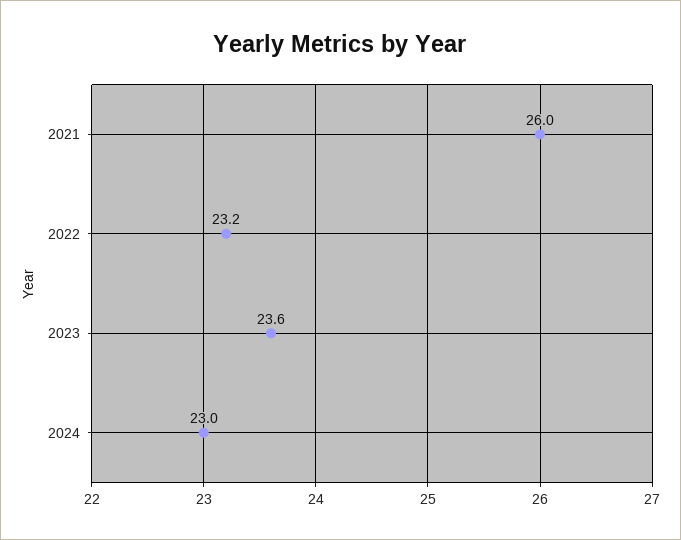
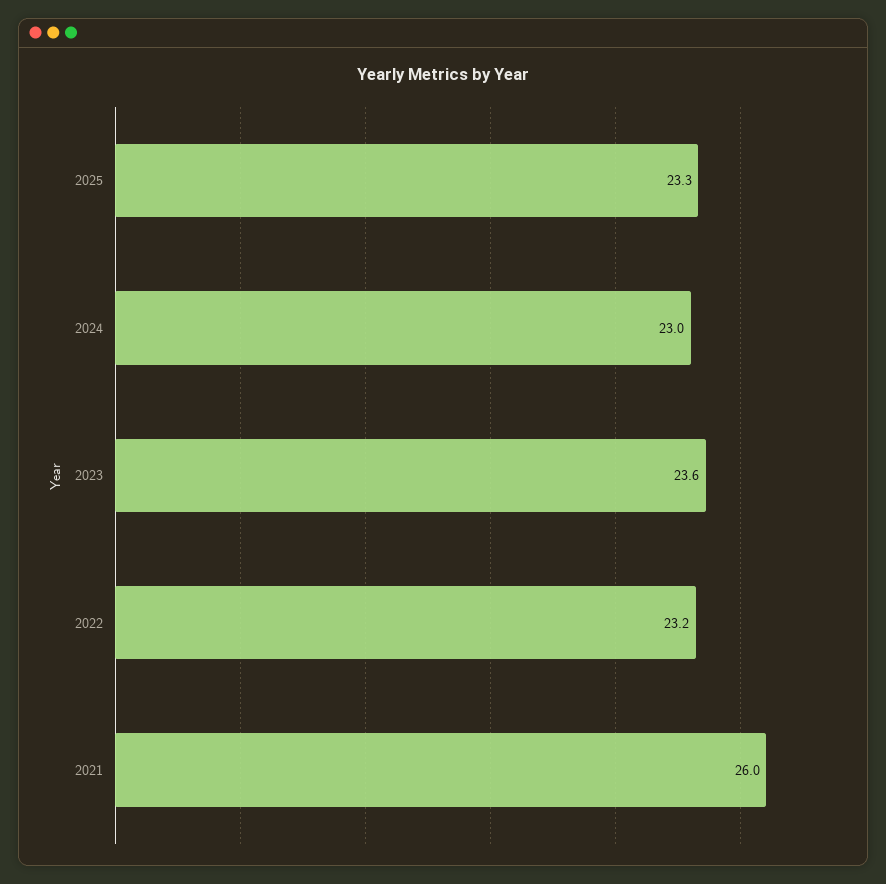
2025: none -> 23.3

